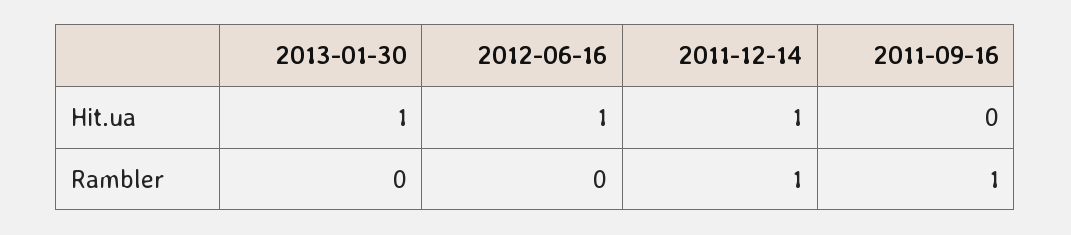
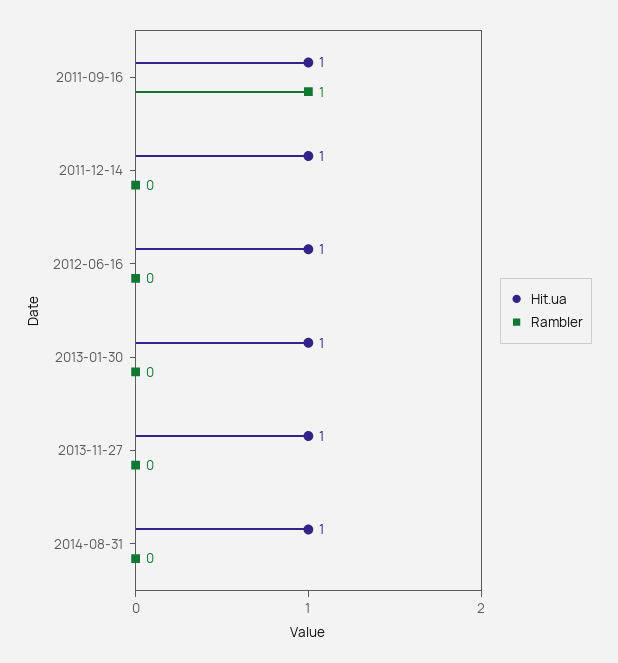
Hit.ua, 2011-09-16: 0 -> 1
Rambler, 2011-12-14: 1 -> 0
Hit.ua, 2013-11-27: none -> 1
Rambler, 2013-11-27: none -> 0
Hit.ua, 2014-08-31: none -> 1
Rambler, 2014-08-31: none -> 0

